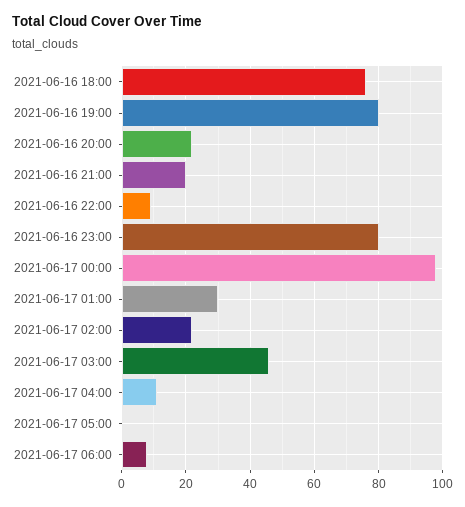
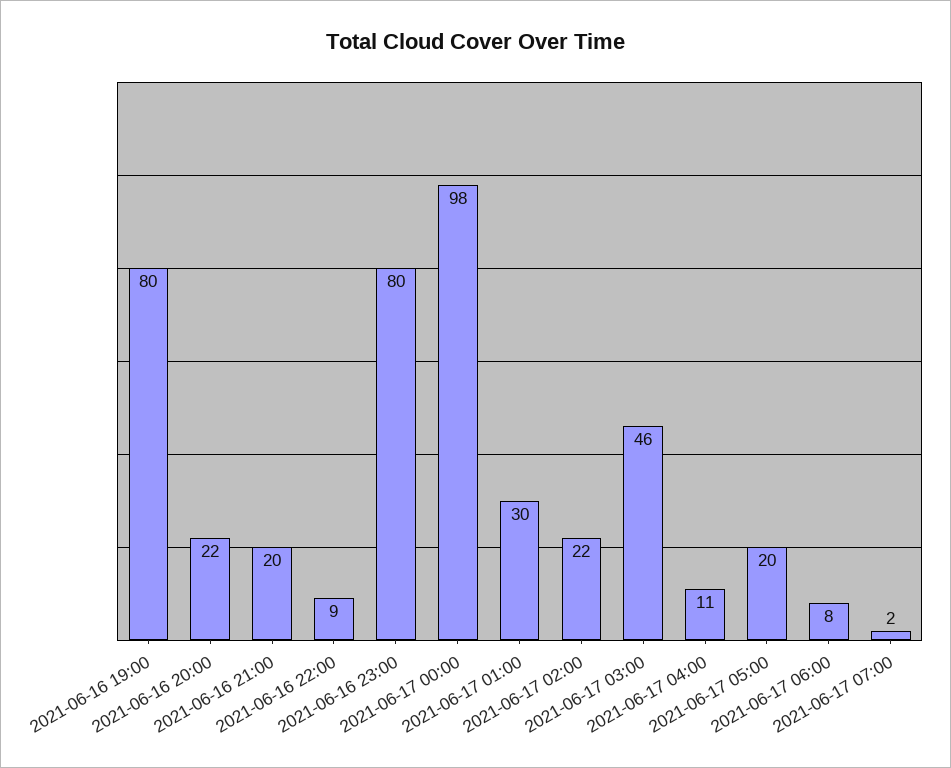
2021-06-16 18:00: 75 -> none
2021-06-17 05:00: 0 -> 20
2021-06-17 07:00: none -> 2

